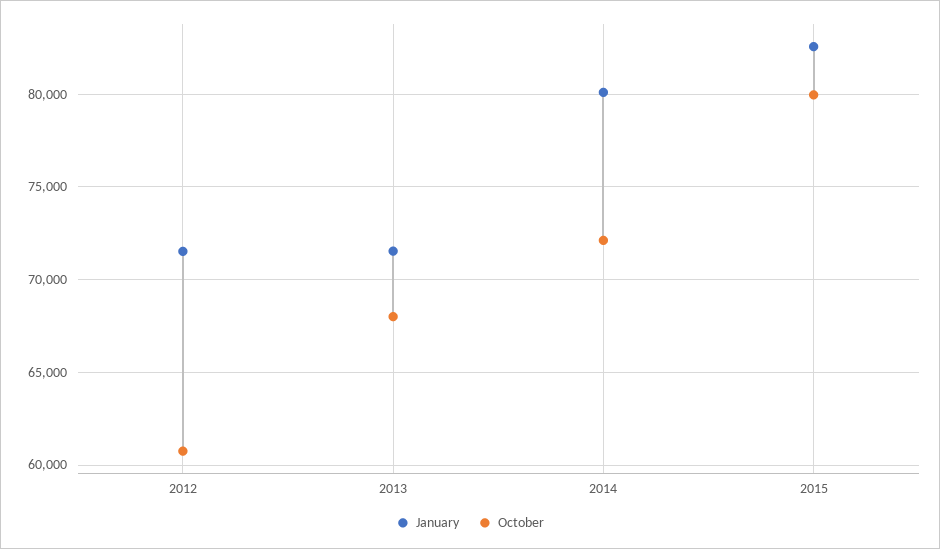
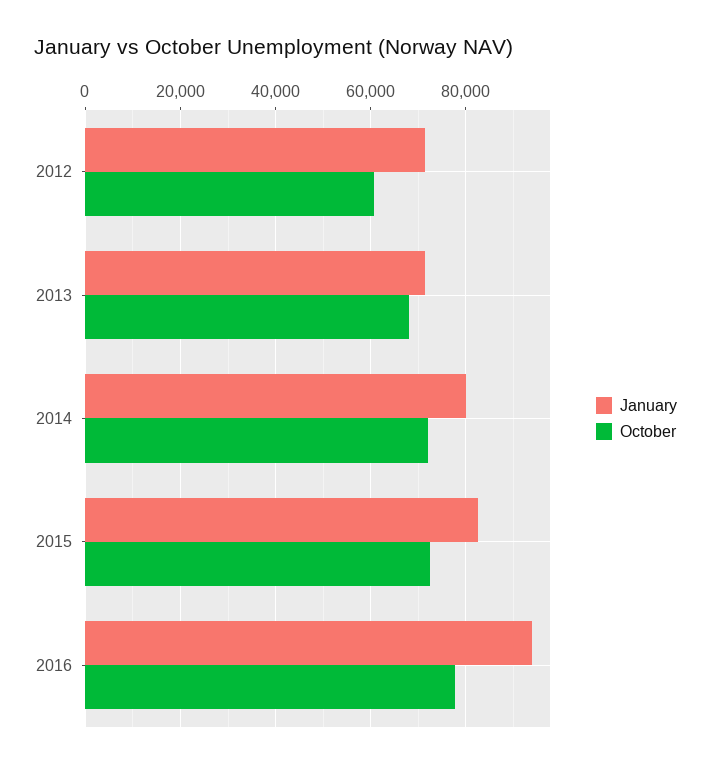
October, 2015: 80000 -> 72000
January, 2016: none -> 94000
October, 2016: none -> 78000

